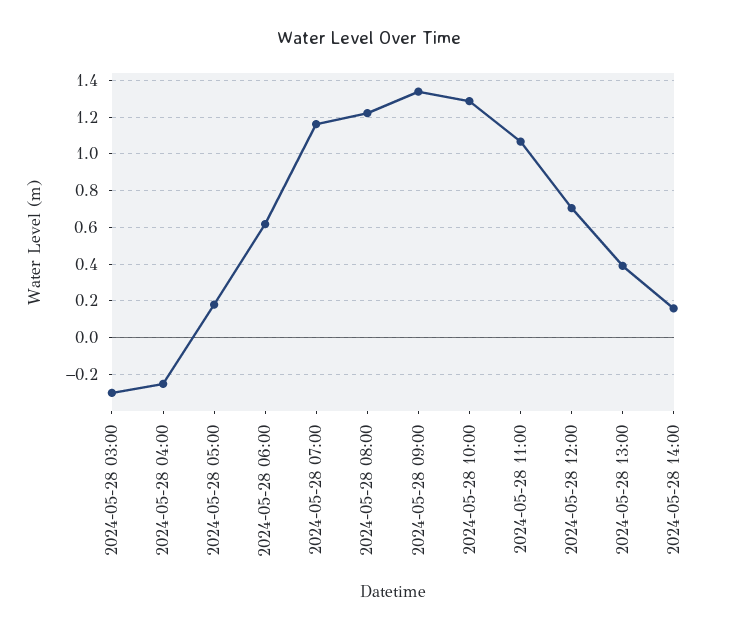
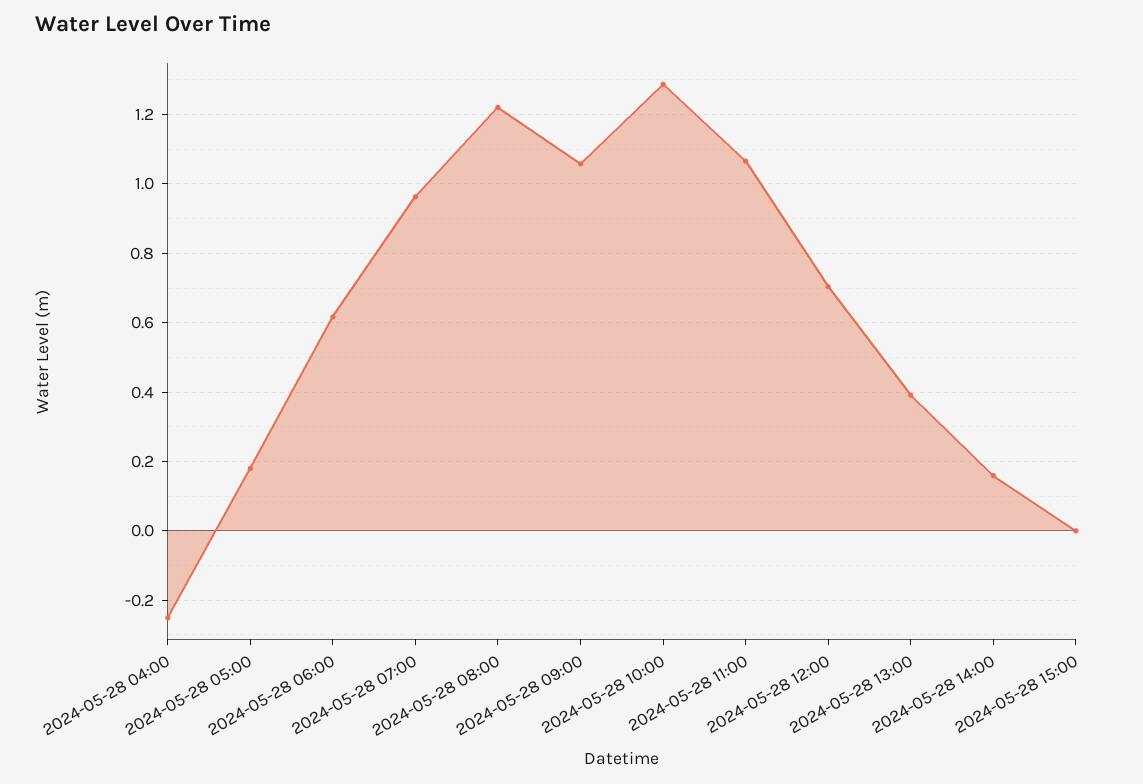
2024-05-28 03:00: -0.3 -> none
2024-05-28 07:00: 1.15 -> 0.96
2024-05-28 09:00: 1.35 -> 1.06
2024-05-28 15:00: none -> 0

